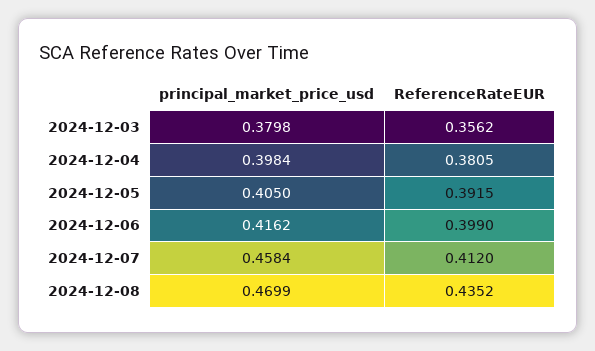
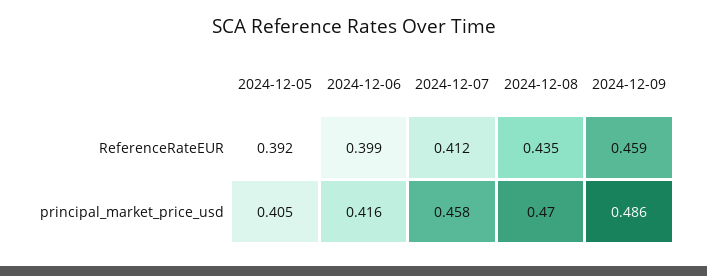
principal_market_price_usd, 2024-12-03: 0.3798 -> none
ReferenceRateEUR, 2024-12-03: 0.3562 -> none
principal_market_price_usd, 2024-12-04: 0.3984 -> none
ReferenceRateEUR, 2024-12-04: 0.3805 -> none
ReferenceRateEUR, 2024-12-09: none -> 0.459
principal_market_price_usd, 2024-12-09: none -> 0.486

